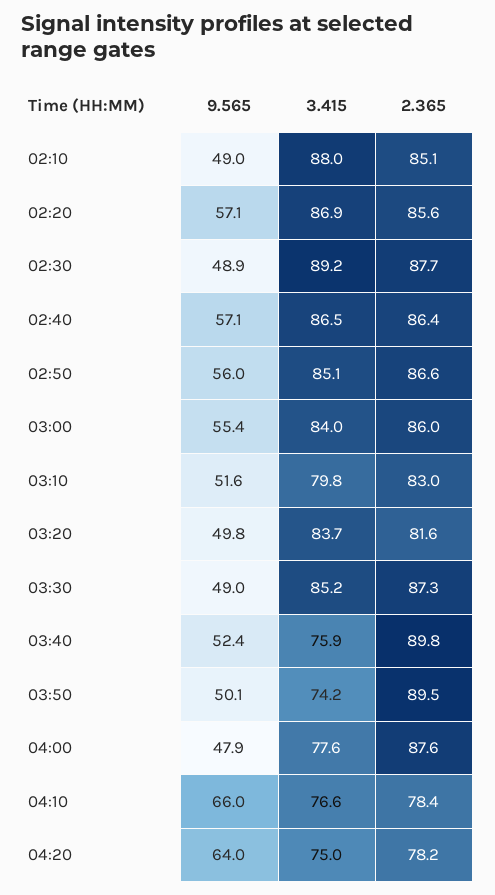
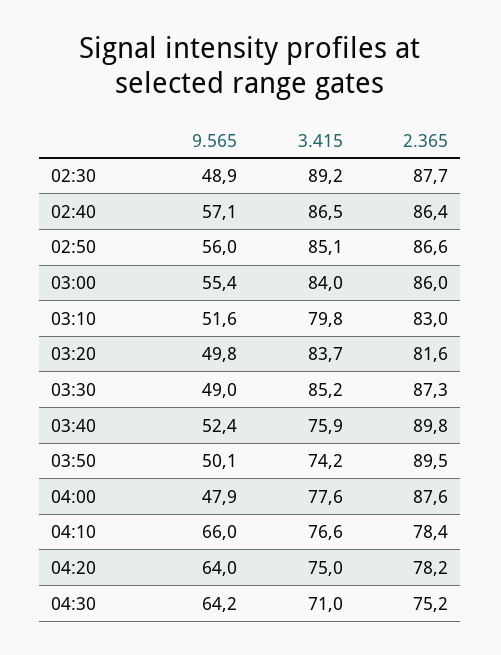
9.565, 02:10: 49 -> none
3.415, 02:10: 88 -> none
2.365, 02:10: 85.1 -> none
9.565, 02:20: 57.1 -> none
3.415, 02:20: 86.9 -> none
2.365, 02:20: 85.6 -> none
9.565, 04:30: none -> 64.2
3.415, 04:30: none -> 71
2.365, 04:30: none -> 75.2

